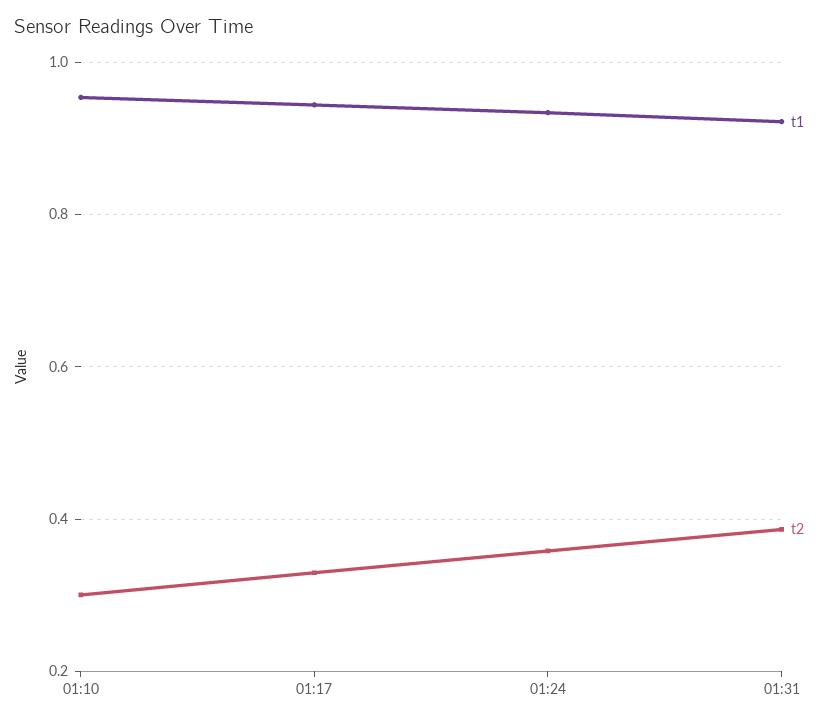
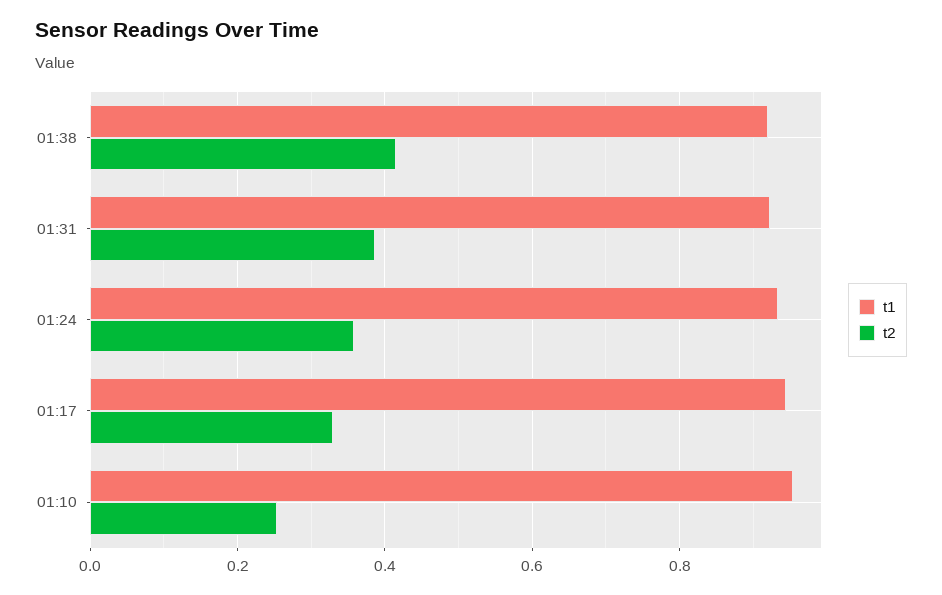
t2, 01:10: 0.3 -> 0.26
t1, 01:38: none -> 0.92
t2, 01:38: none -> 0.42

